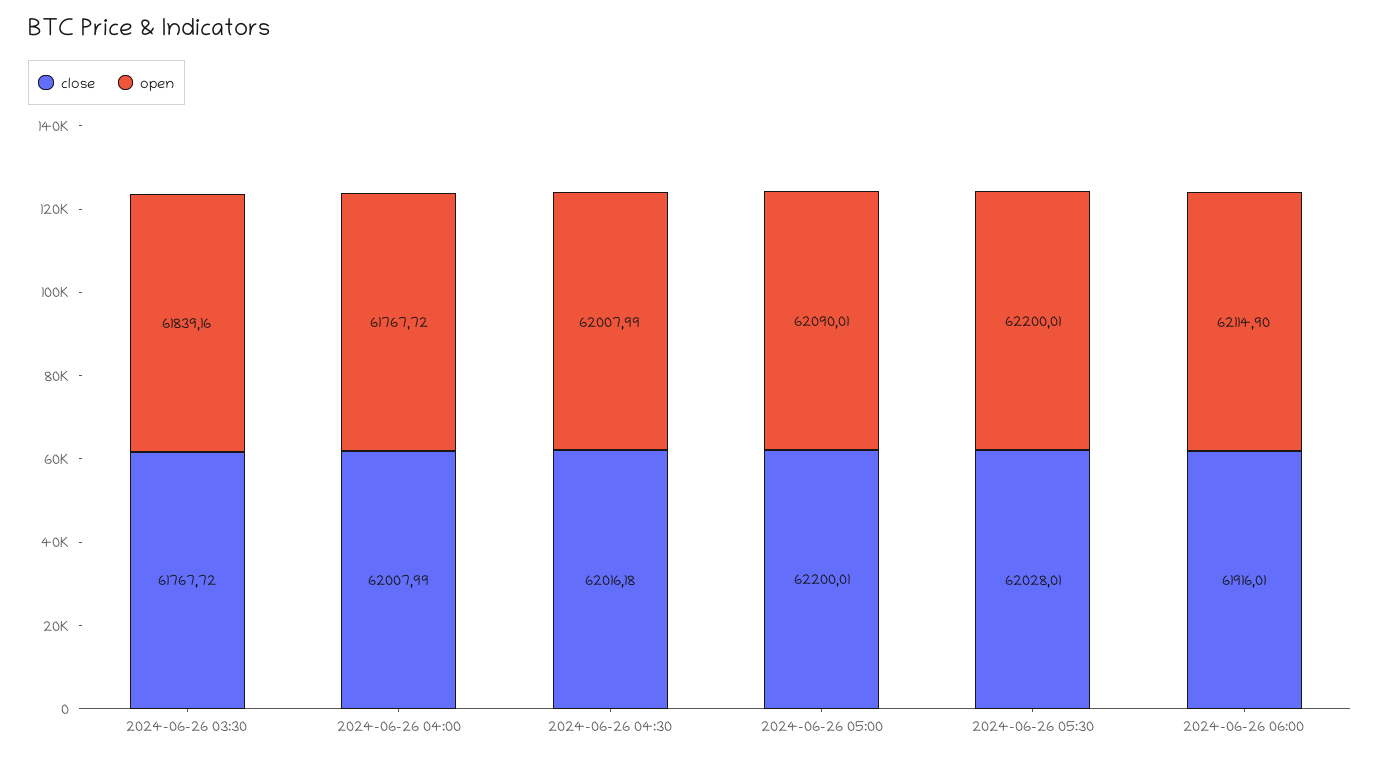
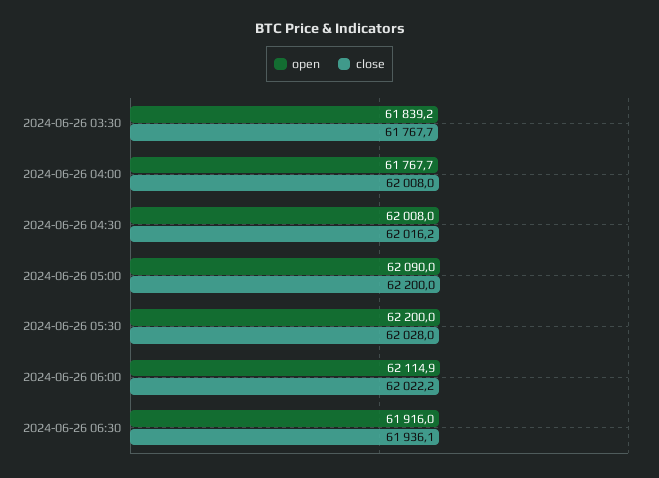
close, 2024-06-26 06:00: 61916.01 -> 62022.2
open, 2024-06-26 06:30: none -> 61916
close, 2024-06-26 06:30: none -> 61936.1

